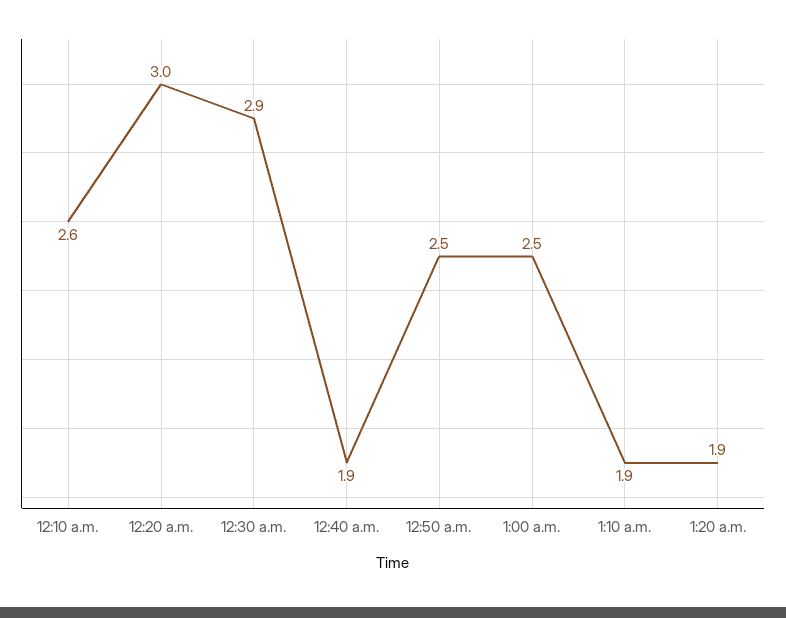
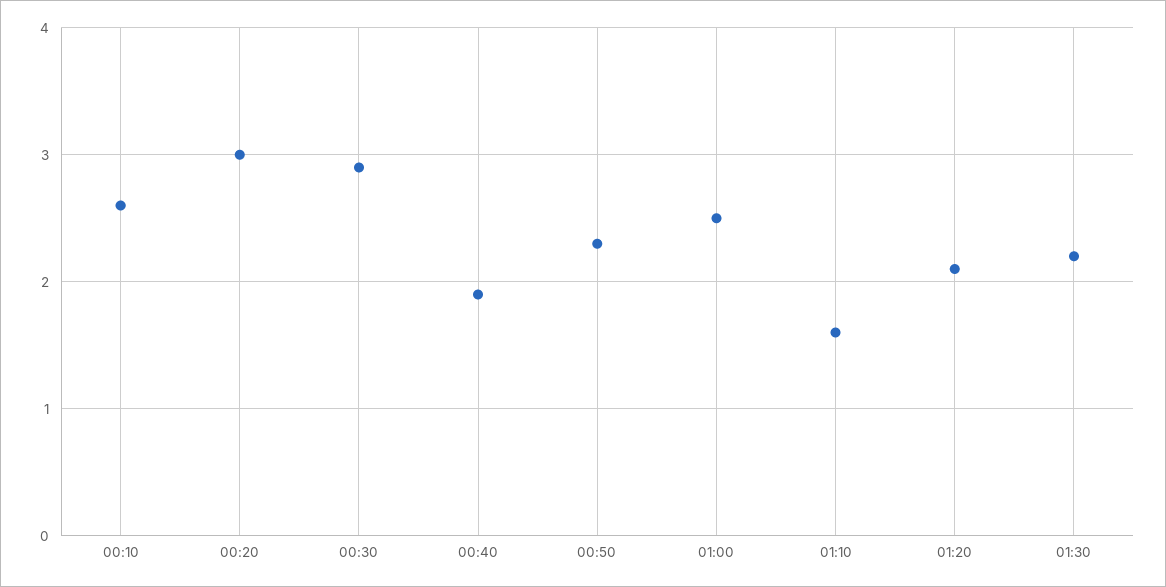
12:50 a.m.: 2.5 -> 2.3
1:10 a.m.: 1.9 -> 1.6
1:20 a.m.: 1.9 -> 2.1
01:30: none -> 2.2

